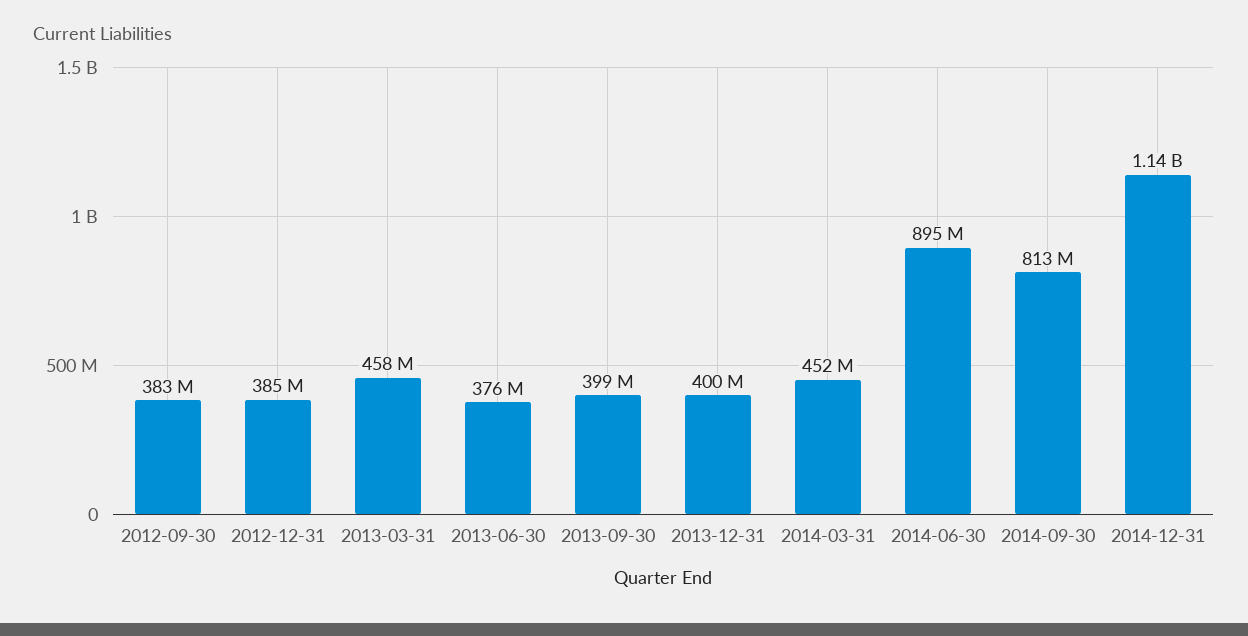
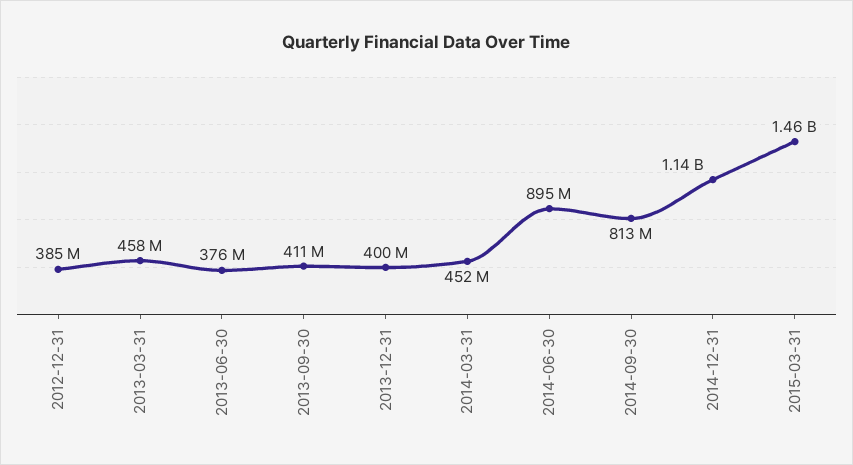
2012-09-30: 383000000 -> none
2013-09-30: 399000000 -> 411000000
2015-03-31: none -> 1460000000

